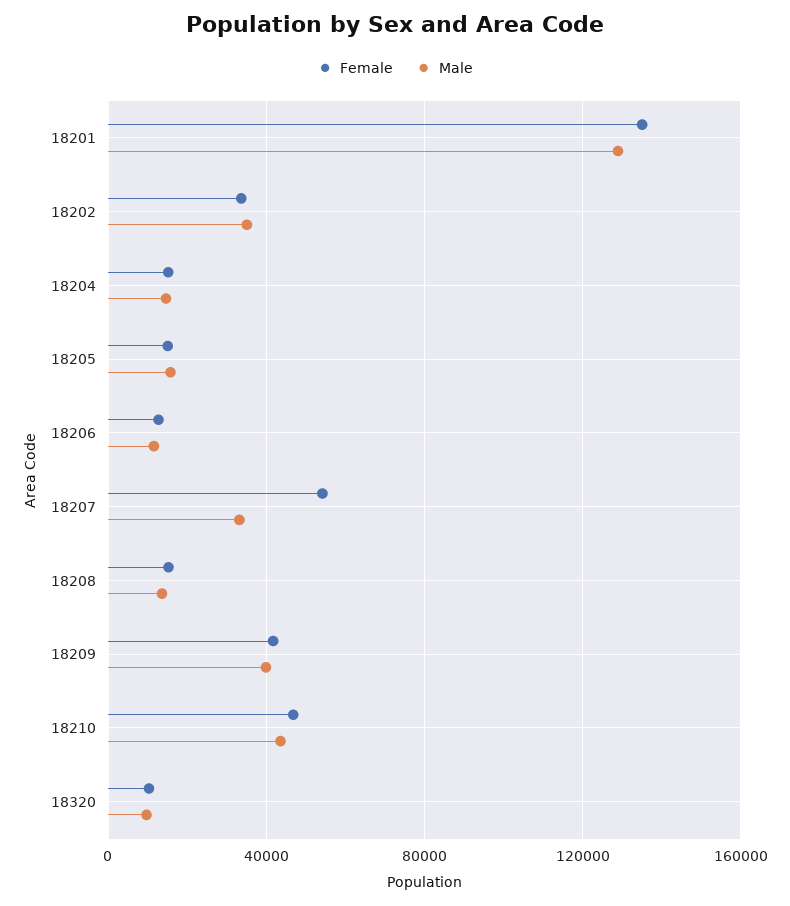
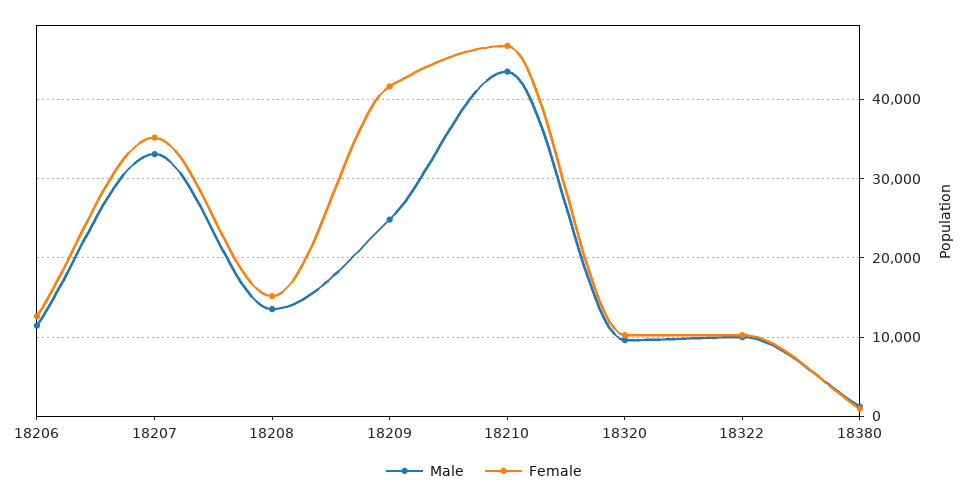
Female, 18201: 135000 -> none
Male, 18201: 130000 -> none
Female, 18202: 35000 -> none
Male, 18202: 35000 -> none
Female, 18204: 15000 -> none
Male, 18204: 15000 -> none
Female, 18205: 15000 -> none
Male, 18205: 15000 -> none
Female, 18207: 55000 -> 35000
Male, 18209: 40000 -> 25000
Male, 18322: none -> 10000
Female, 18322: none -> 10000
Male, 18380: none -> 1000
Female, 18380: none -> 1000

